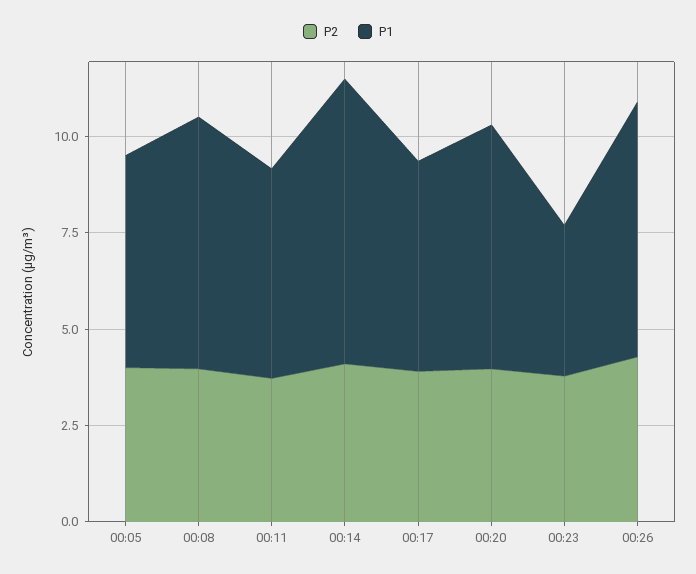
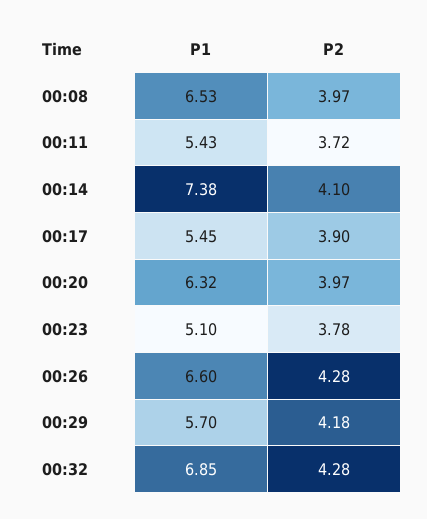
P2, 00:05: 4 -> none
P1, 00:05: 5.5 -> none
P1, 00:23: 4 -> 5.1
P1, 00:29: none -> 5.7
P2, 00:29: none -> 4.18
P1, 00:32: none -> 6.85
P2, 00:32: none -> 4.28

